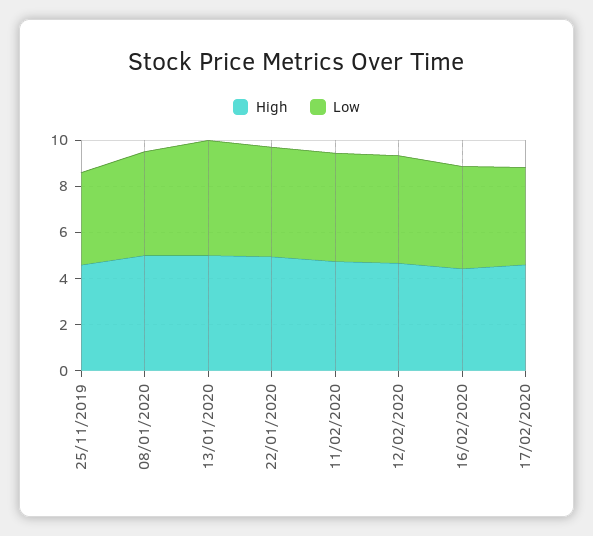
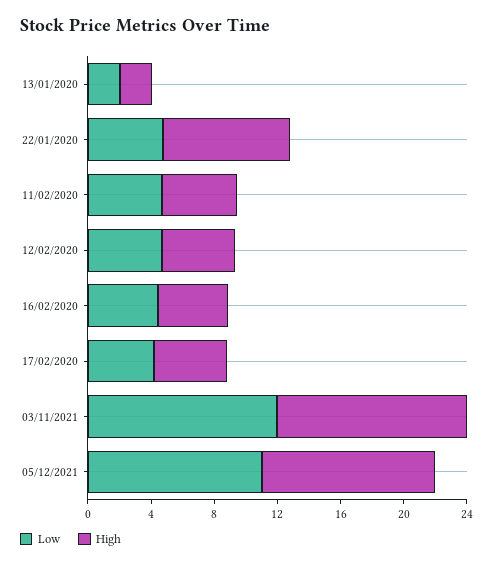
High, 25/11/2019: 4.5 -> none
Low, 25/11/2019: 4 -> none
High, 08/01/2020: 5 -> none
Low, 08/01/2020: 4.5 -> none
High, 13/01/2020: 5 -> 2
Low, 13/01/2020: 5 -> 2
High, 22/01/2020: 5 -> 8
Low, 03/11/2021: none -> 12
High, 03/11/2021: none -> 12
Low, 05/12/2021: none -> 11
High, 05/12/2021: none -> 11

